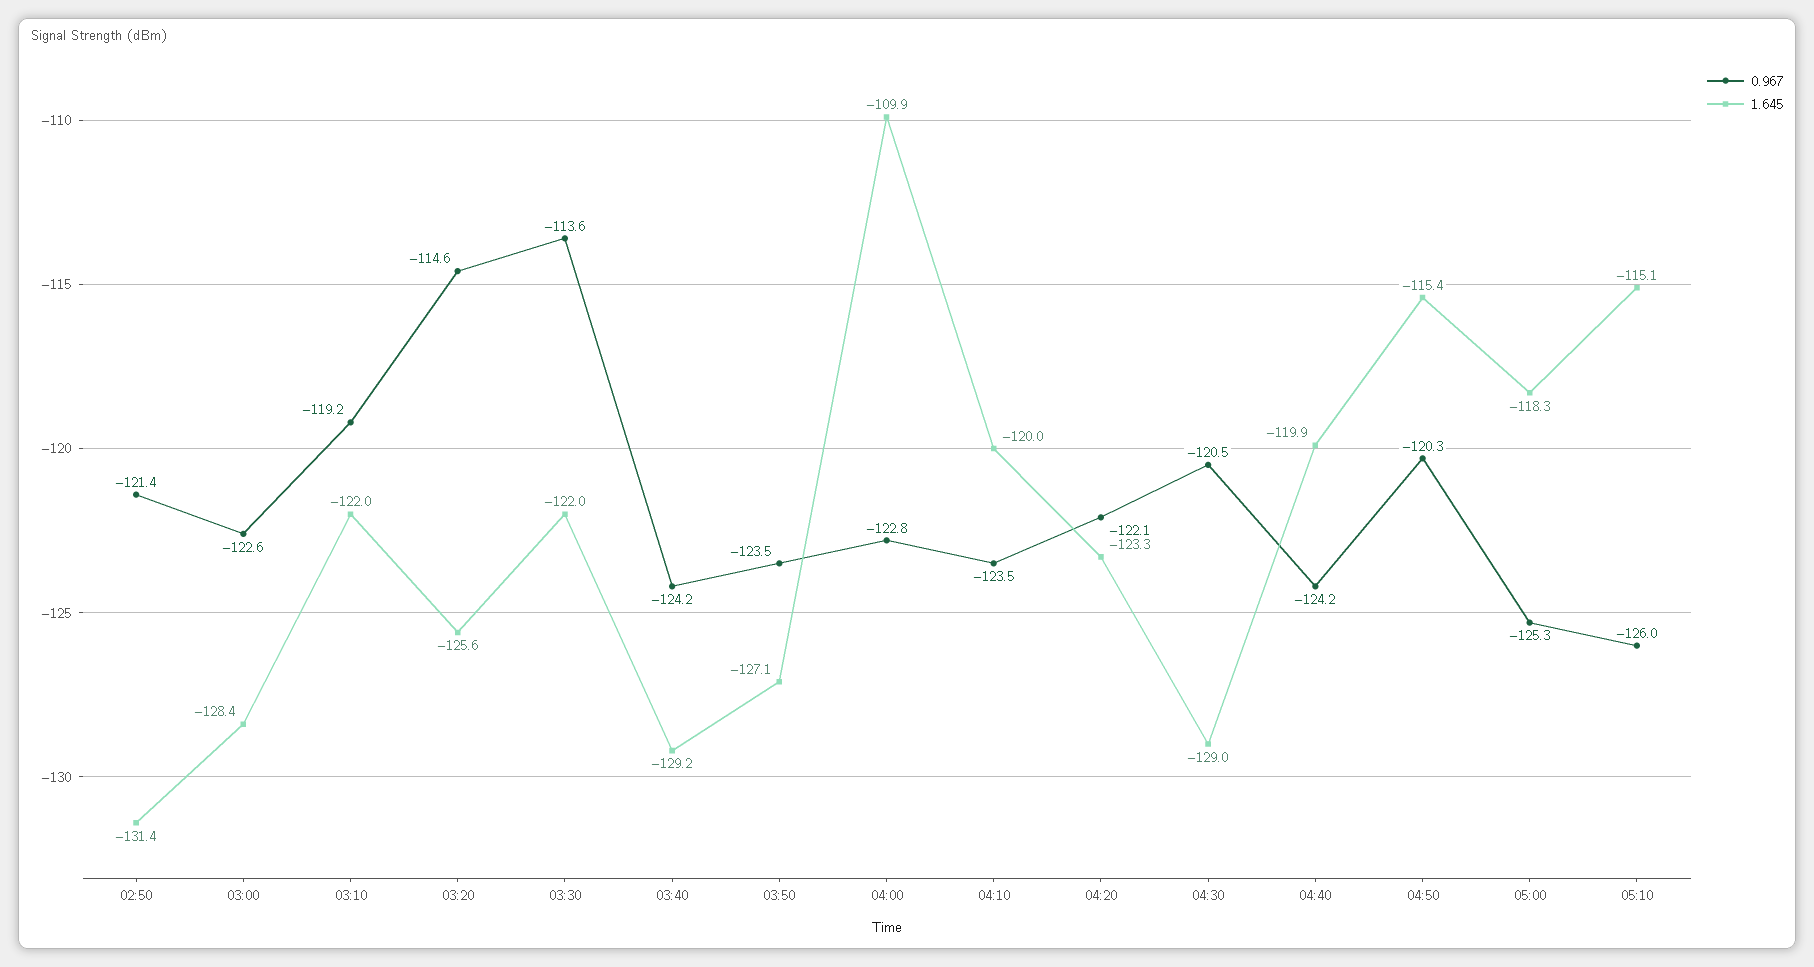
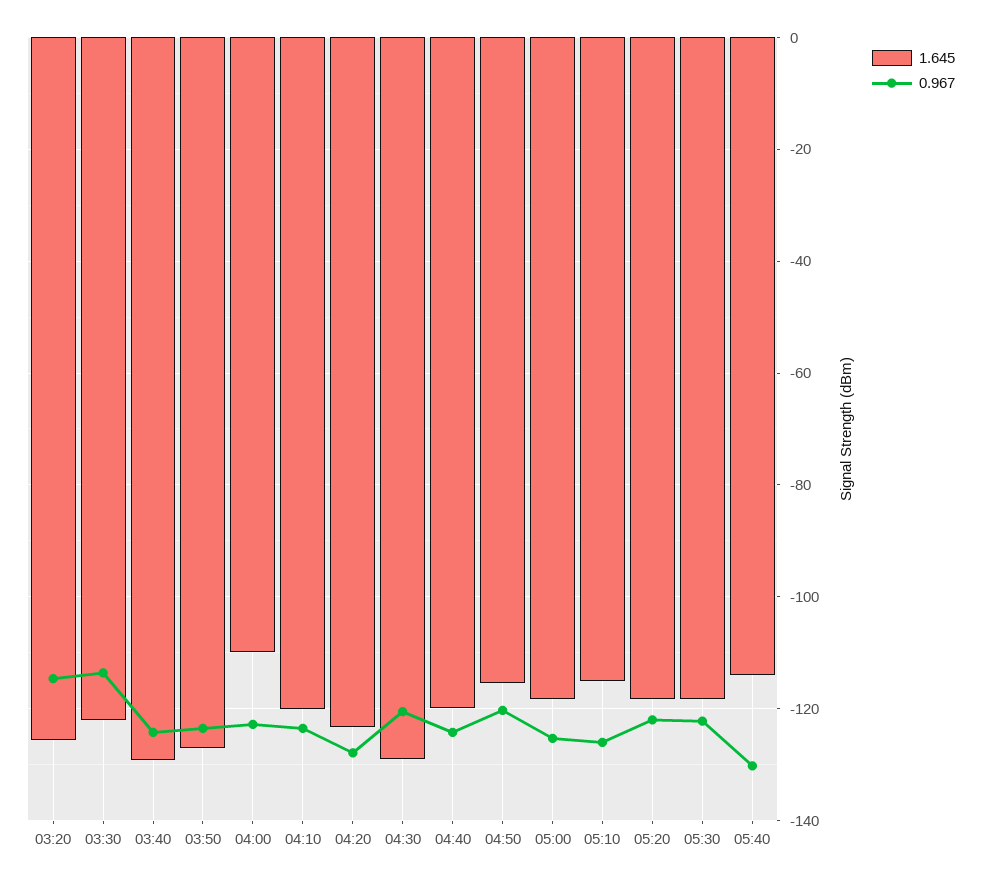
0.967, 02:50: -121.4 -> none
1.645, 02:50: -131.4 -> none
0.967, 03:00: -122.6 -> none
1.645, 03:00: -128.4 -> none
0.967, 03:10: -119.2 -> none
1.645, 03:10: -122 -> none
0.967, 04:20: -122.1 -> -128
1.645, 05:20: none -> -118
0.967, 05:20: none -> -122
1.645, 05:30: none -> -118
0.967, 05:30: none -> -122
1.645, 05:40: none -> -114
0.967, 05:40: none -> -130

